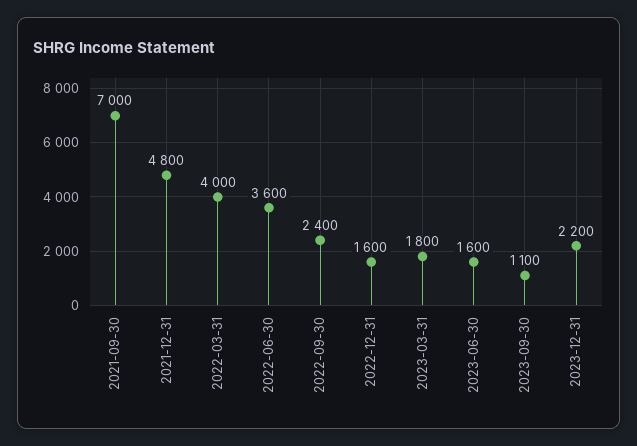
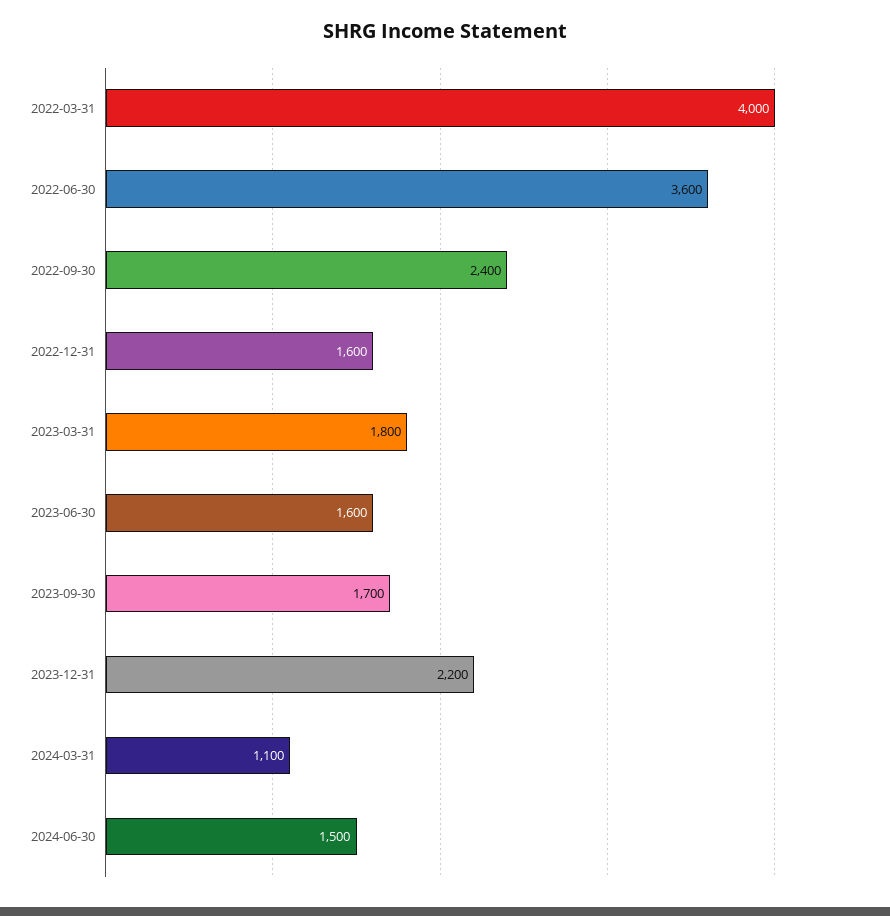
2021-09-30: 7000 -> none
2021-12-31: 4800 -> none
2023-09-30: 1100 -> 1700
2024-03-31: none -> 1100
2024-06-30: none -> 1500

